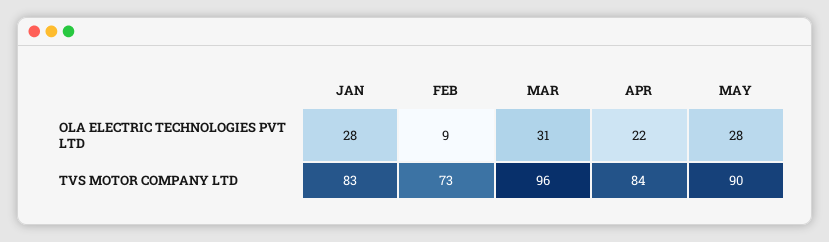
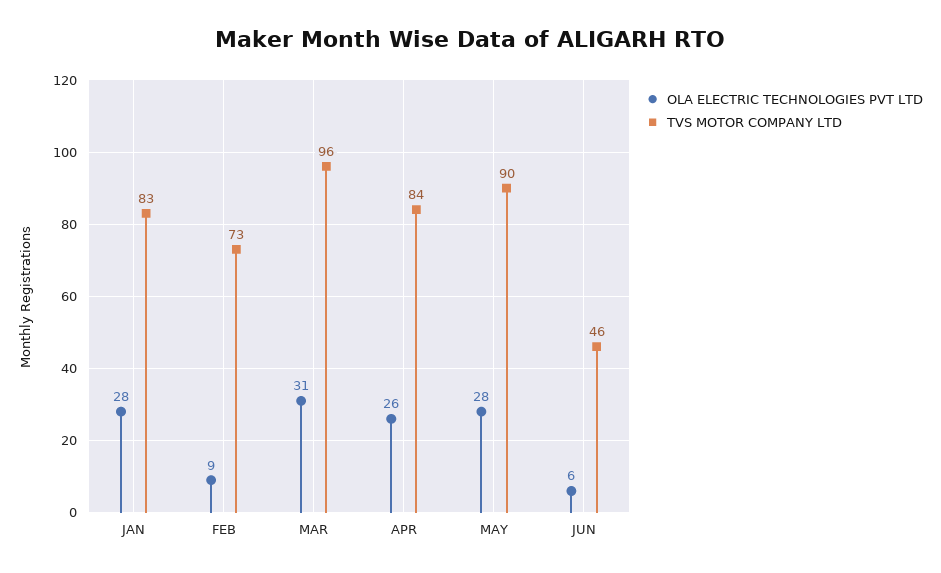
OLA ELECTRIC TECHNOLOGIES PVT LTD, APR: 22 -> 26
OLA ELECTRIC TECHNOLOGIES PVT LTD, JUN: none -> 6
TVS MOTOR COMPANY LTD, JUN: none -> 46

